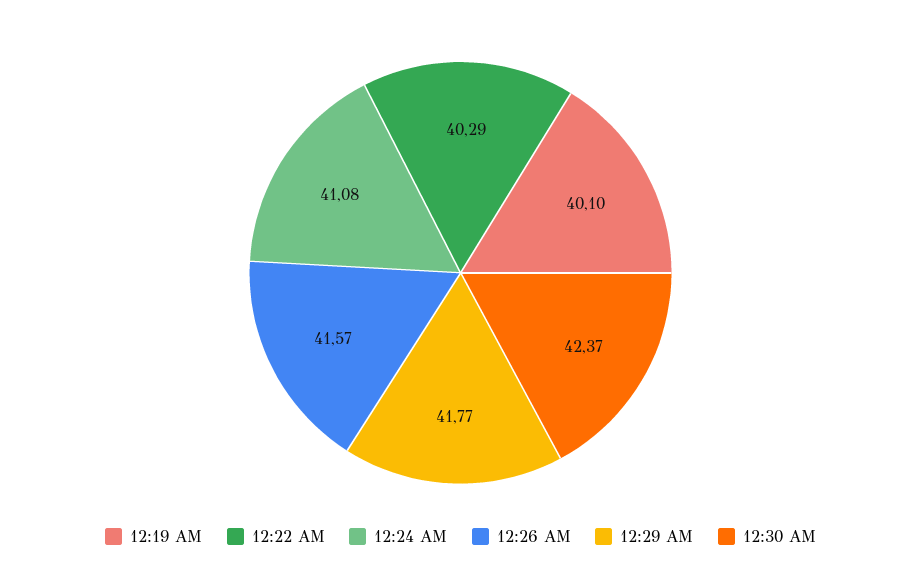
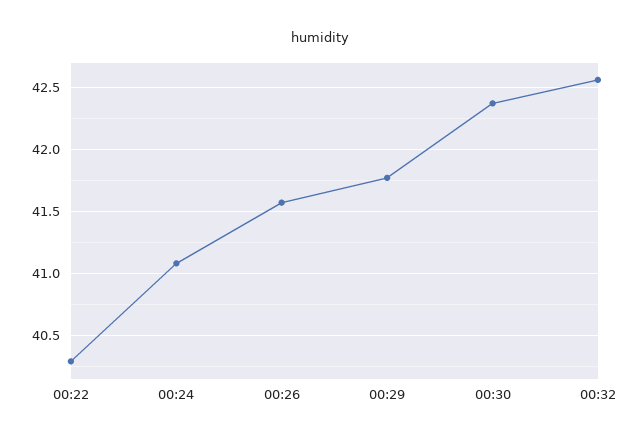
12:19 AM: 40.1 -> none
00:32: none -> 42.55

